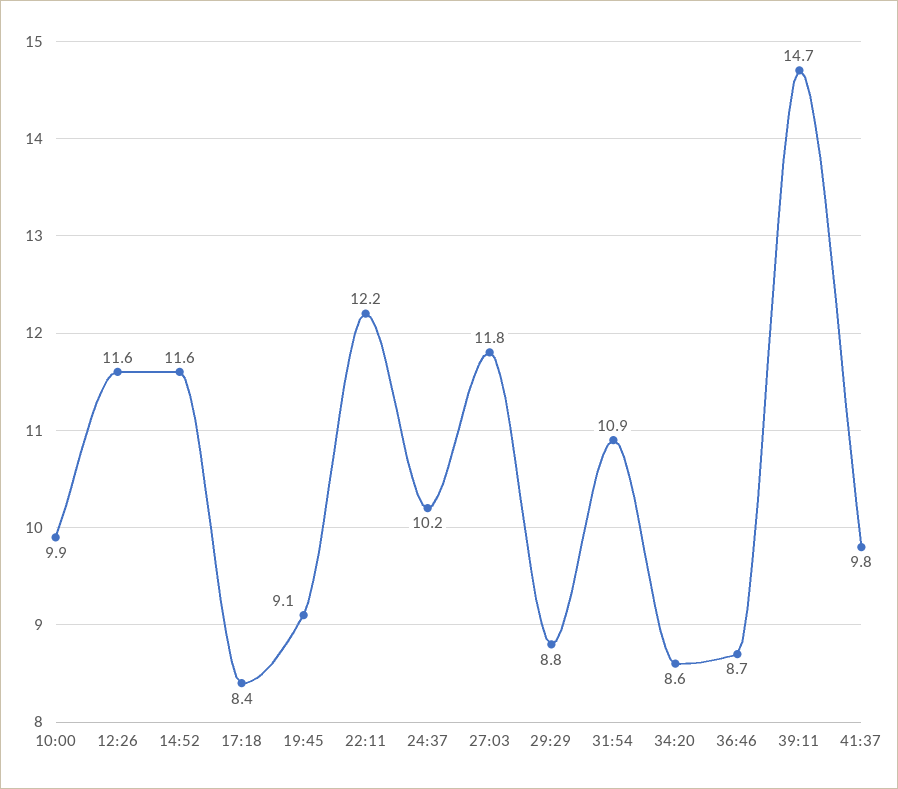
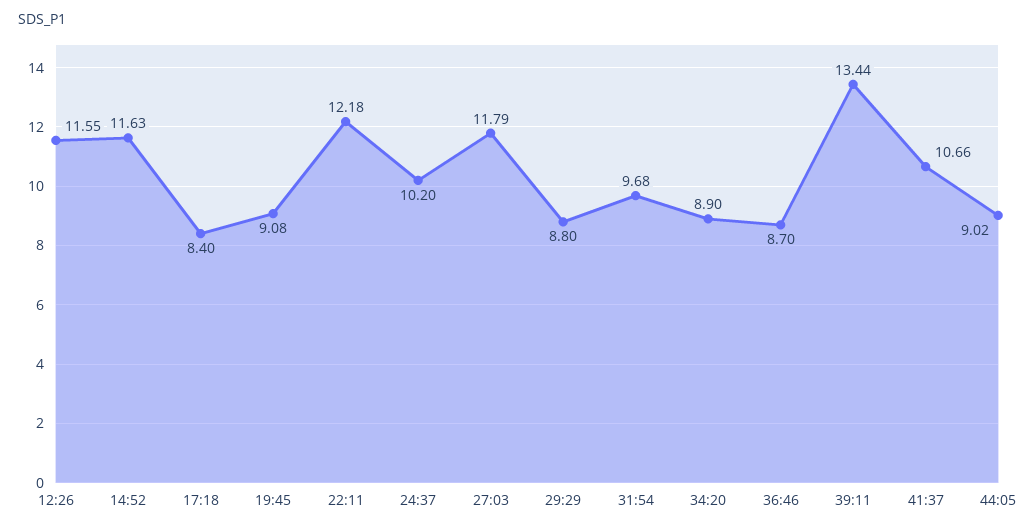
10:00: 9.9 -> none
31:54: 10.9 -> 9.68
34:20: 8.6 -> 8.9
39:11: 14.7 -> 13.44
41:37: 9.8 -> 10.66
44:05: none -> 9.02

